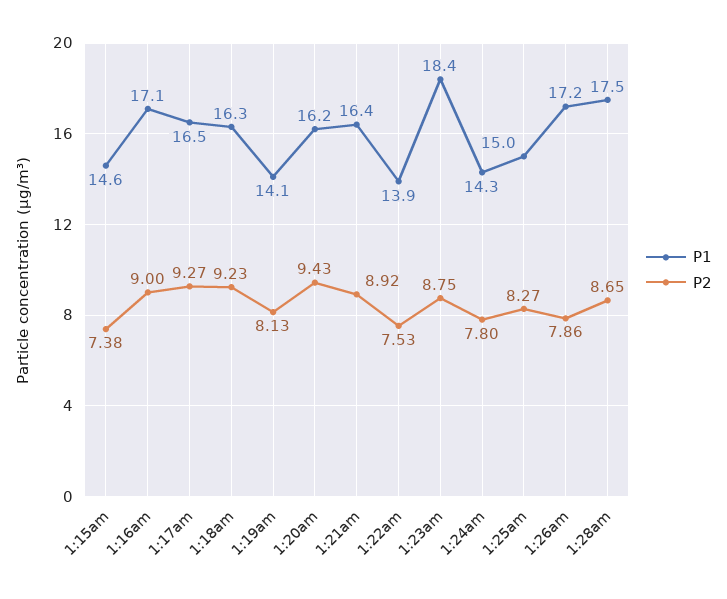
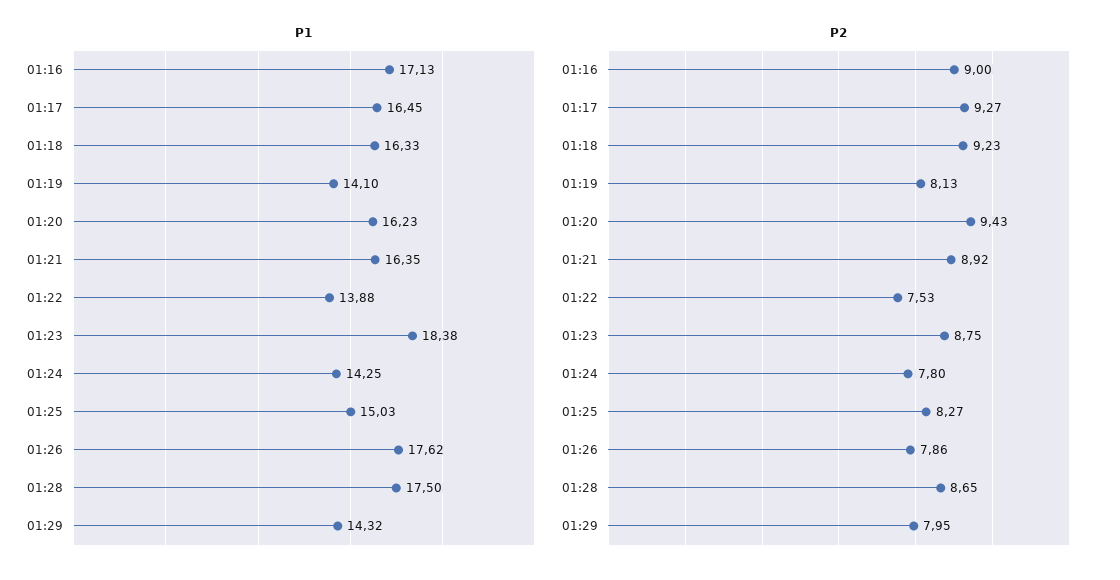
P1, 1:15am: 14.6 -> none
P2, 1:15am: 7.38 -> none
P1, 1:26am: 17.2 -> 17.62
P1, 01:29: none -> 14.32
P2, 01:29: none -> 7.95

